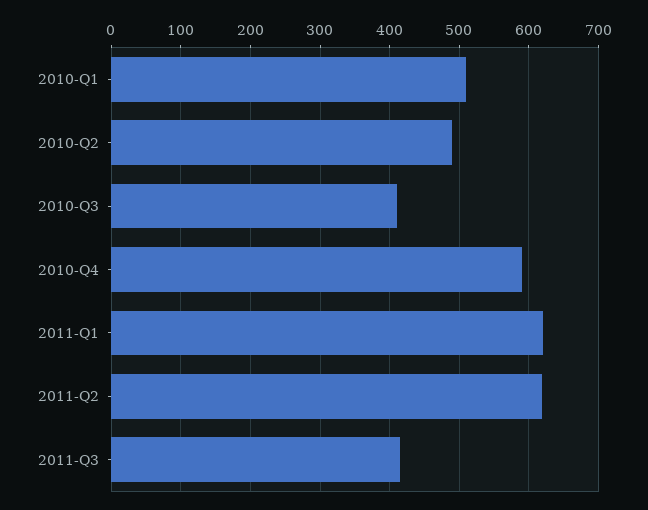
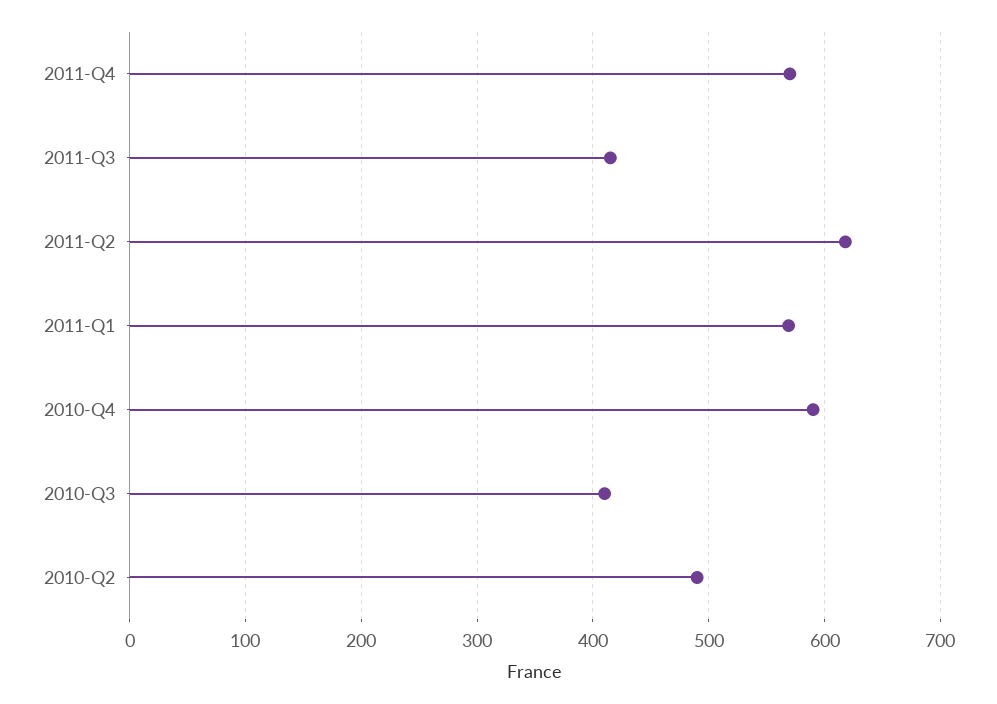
2010-Q1: 510 -> none
2011-Q1: 620 -> 570
2011-Q4: none -> 570

